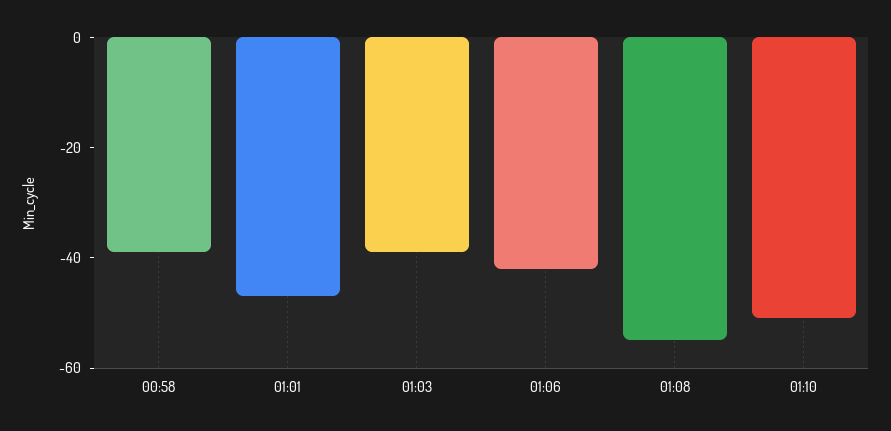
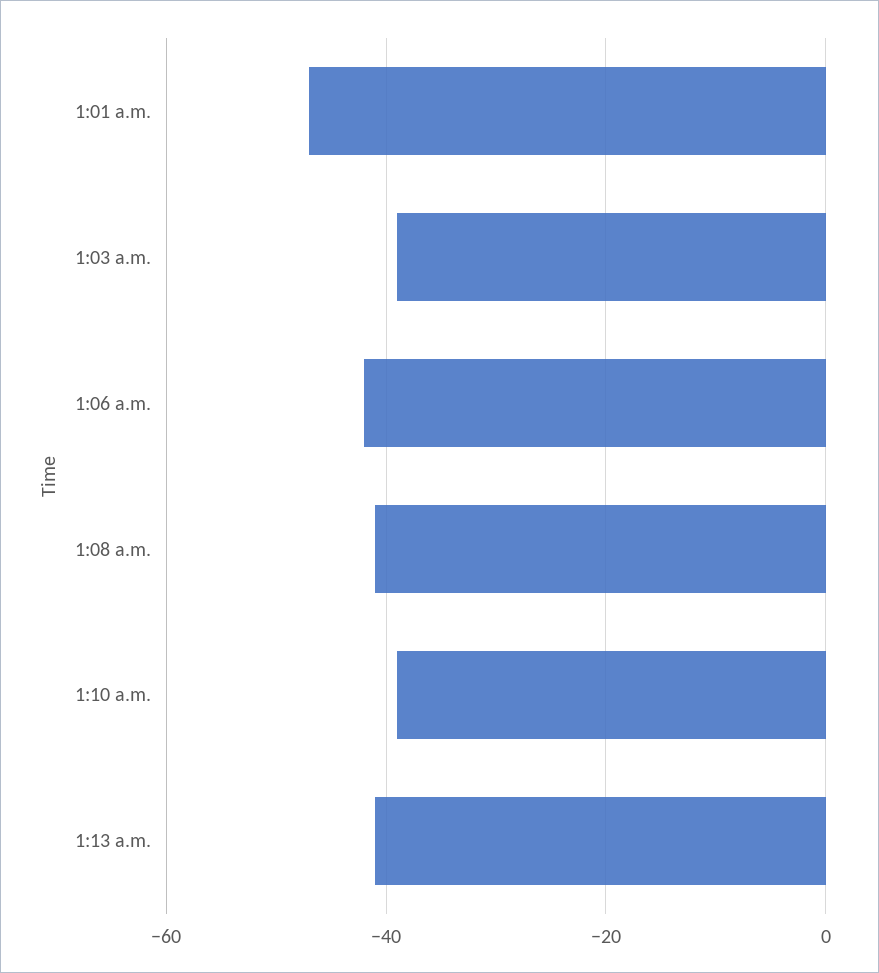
00:58: -40 -> none
01:08: -55 -> -40
01:10: -50 -> -40
1:13 a.m.: none -> -40

